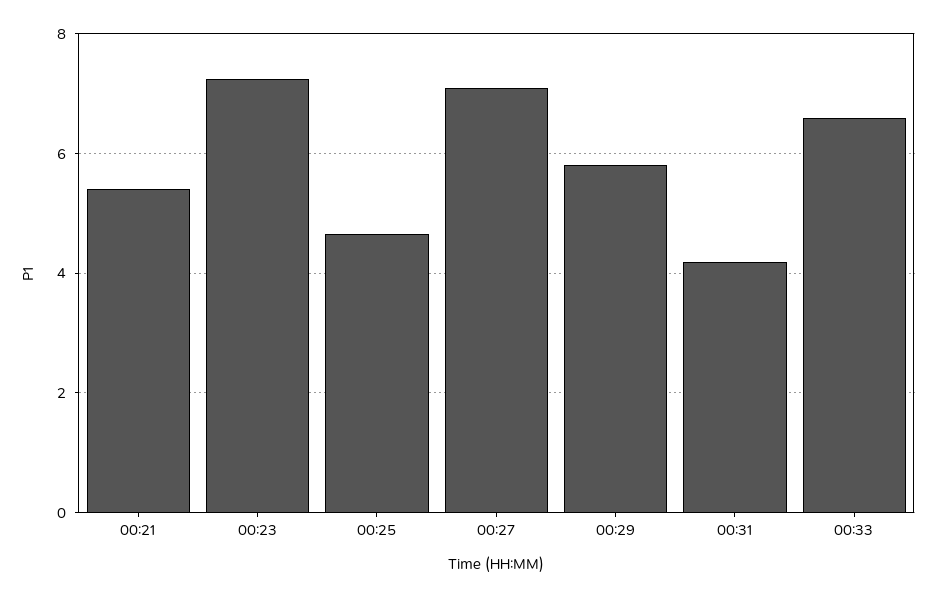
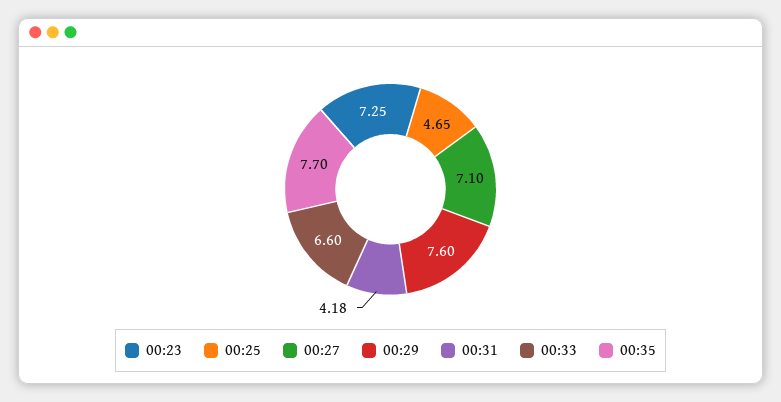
00:21: 5.4 -> none
00:29: 5.8 -> 7.6
00:35: none -> 7.7

